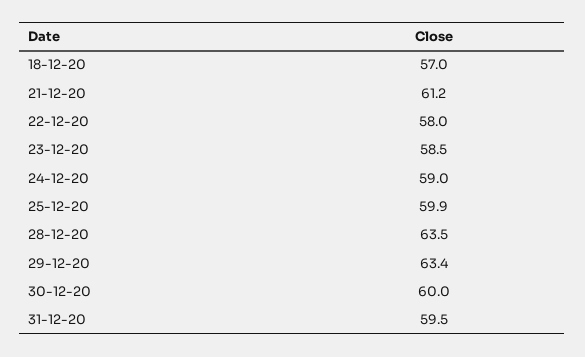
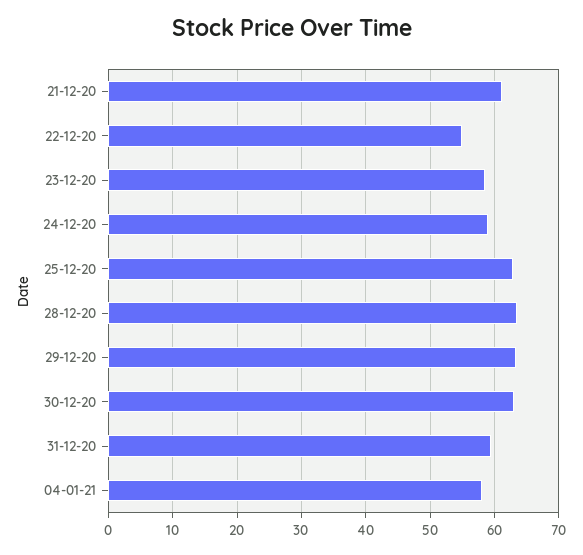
18-12-20: 57 -> none
22-12-20: 58 -> 55
25-12-20: 59.9 -> 63
30-12-20: 60 -> 63
04-01-21: none -> 58

